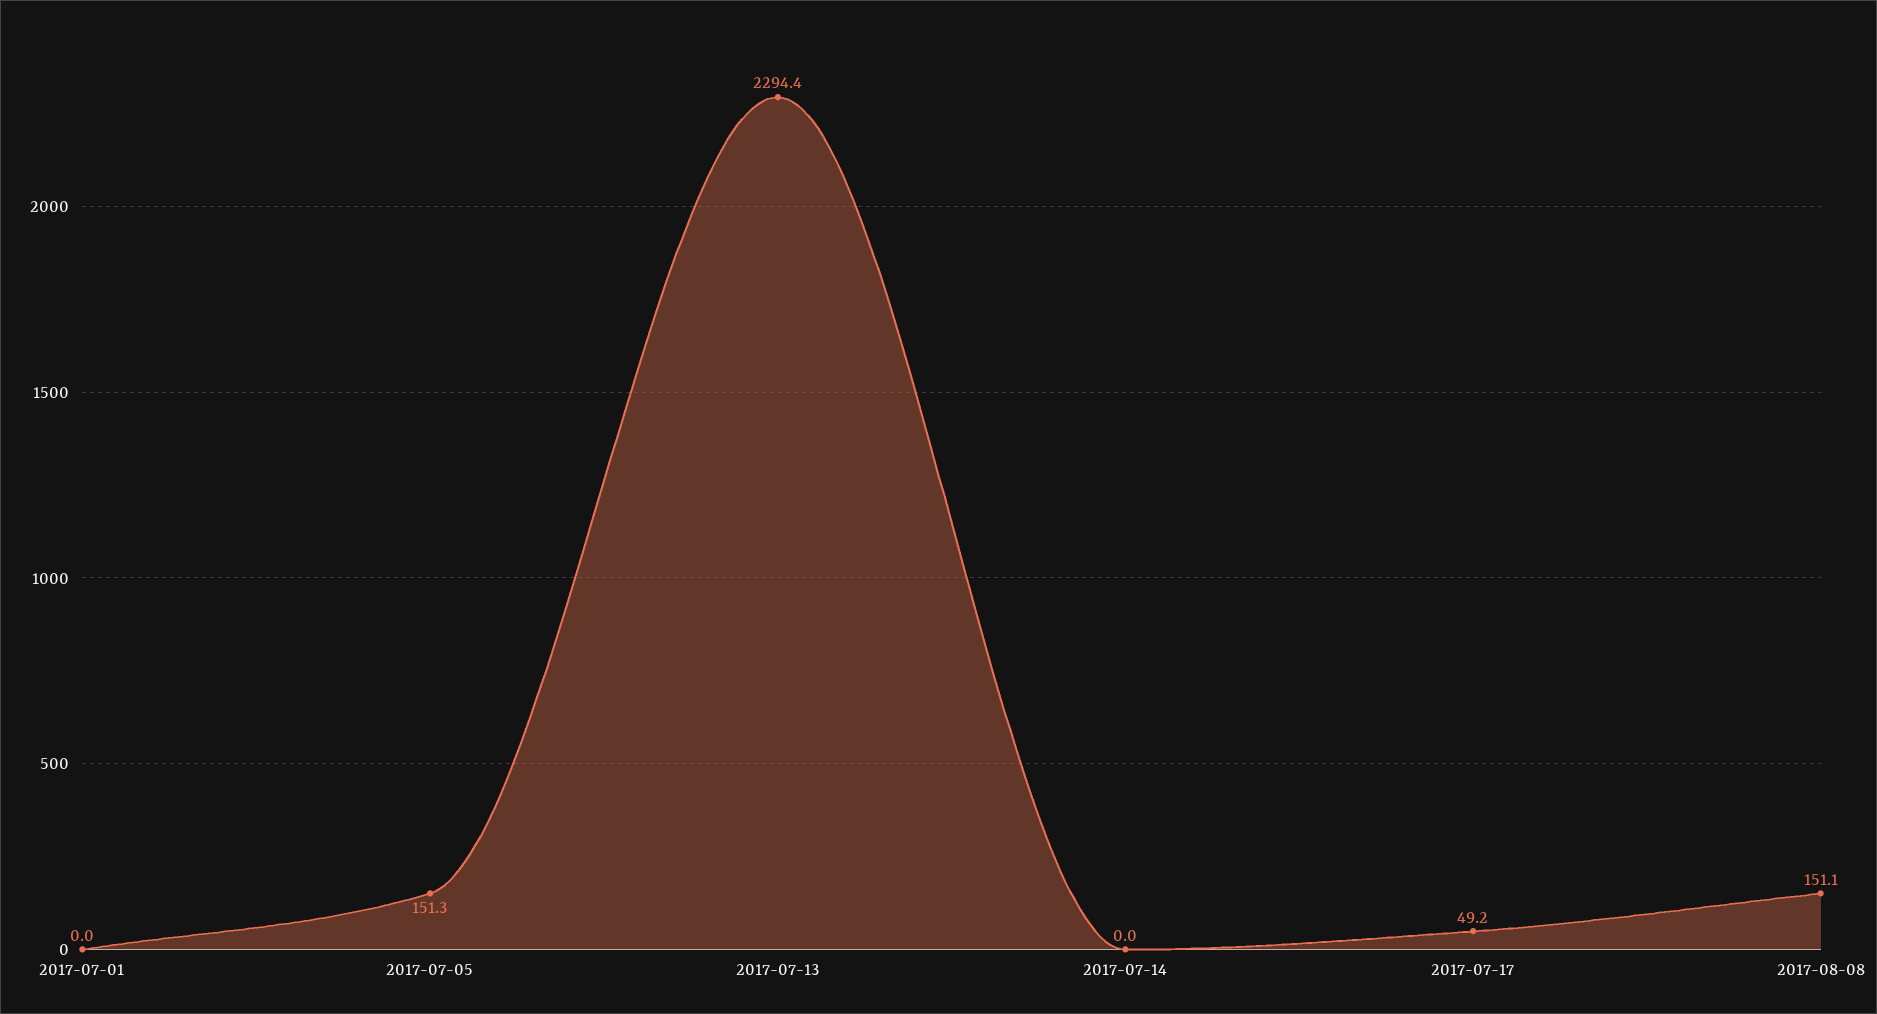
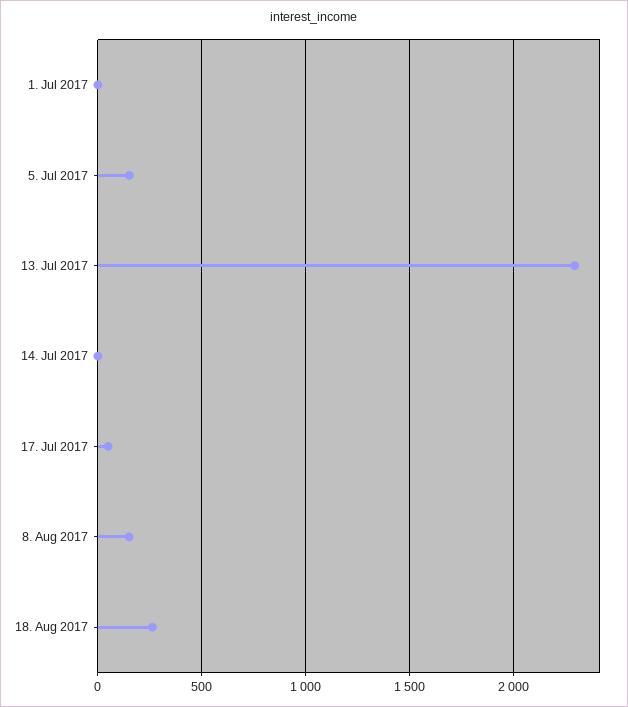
18. Aug 2017: none -> 250

